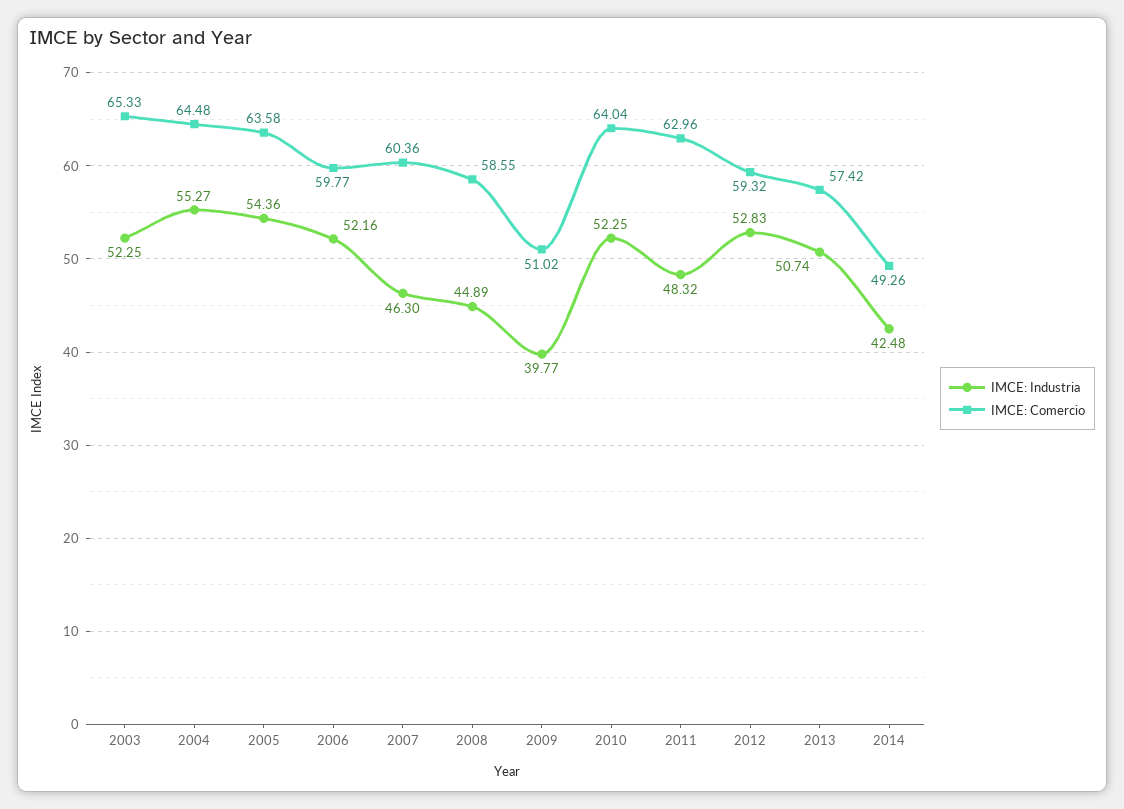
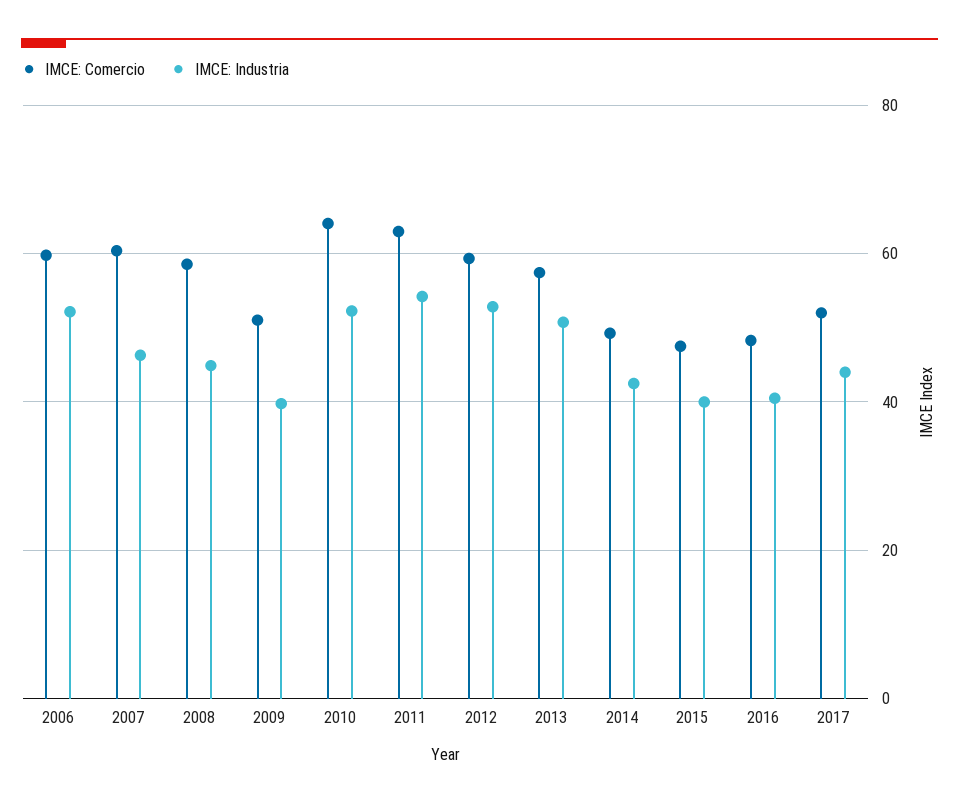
IMCE: Industria, 2003: 52.25 -> none
IMCE: Comercio, 2003: 65.33 -> none
IMCE: Industria, 2004: 55.27 -> none
IMCE: Comercio, 2004: 64.48 -> none
IMCE: Industria, 2005: 54.36 -> none
IMCE: Comercio, 2005: 63.58 -> none
IMCE: Industria, 2011: 48.32 -> 54
IMCE: Comercio, 2015: none -> 48
IMCE: Industria, 2015: none -> 40
IMCE: Comercio, 2016: none -> 48
IMCE: Industria, 2016: none -> 40
IMCE: Comercio, 2017: none -> 52
IMCE: Industria, 2017: none -> 44

